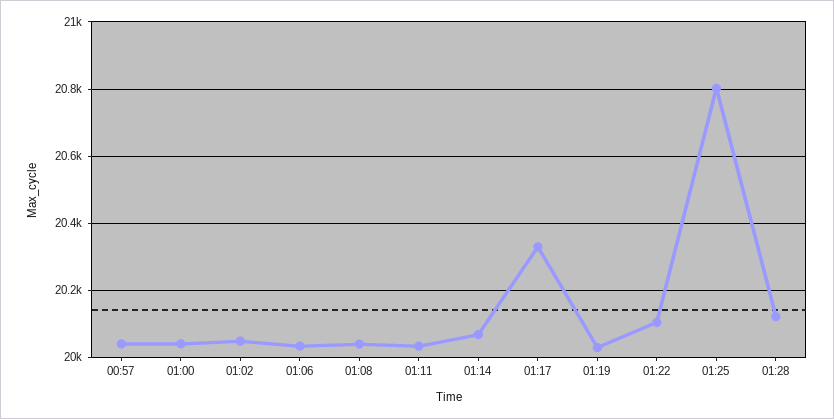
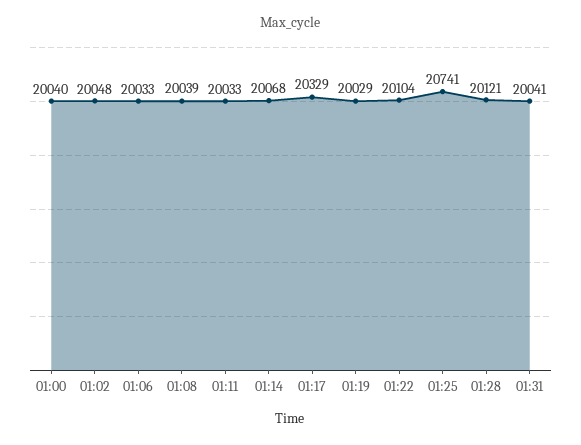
00:57: 20040 -> none
01:25: 20800 -> 20741
01:31: none -> 20041

